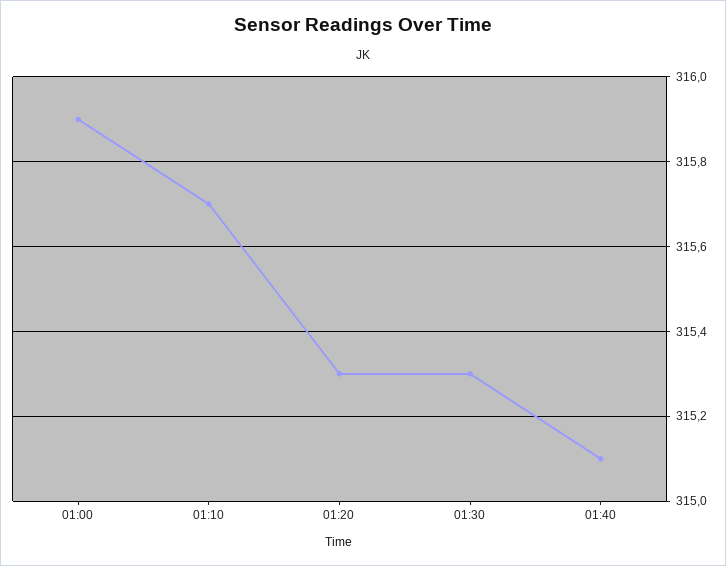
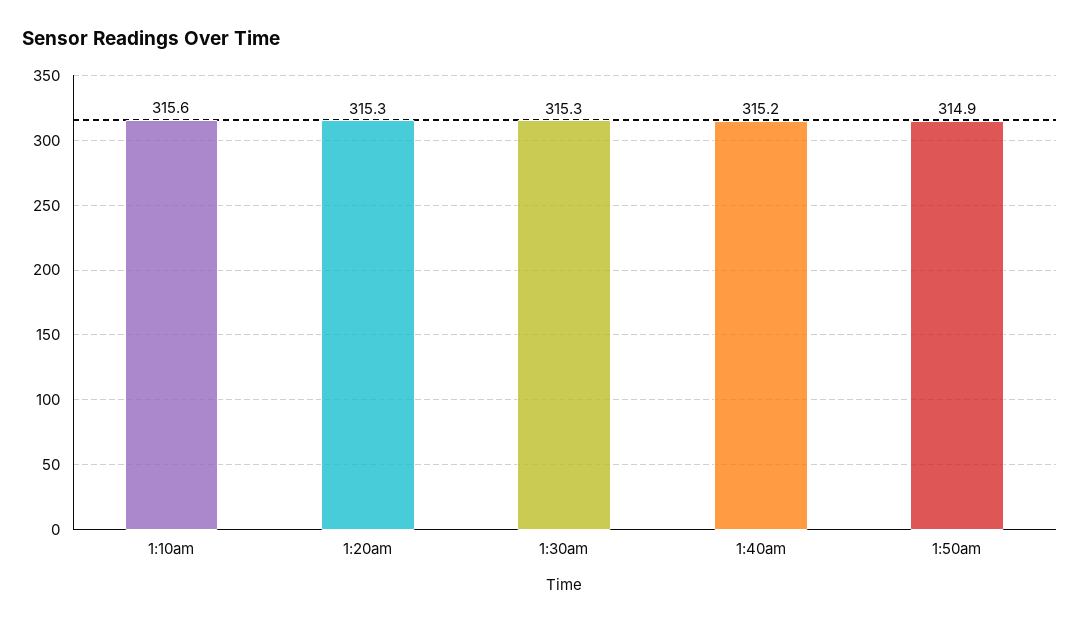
01:00: 315.9 -> none
01:10: 315.7 -> 315.6
01:40: 315.1 -> 315.2
1:50am: none -> 314.9

